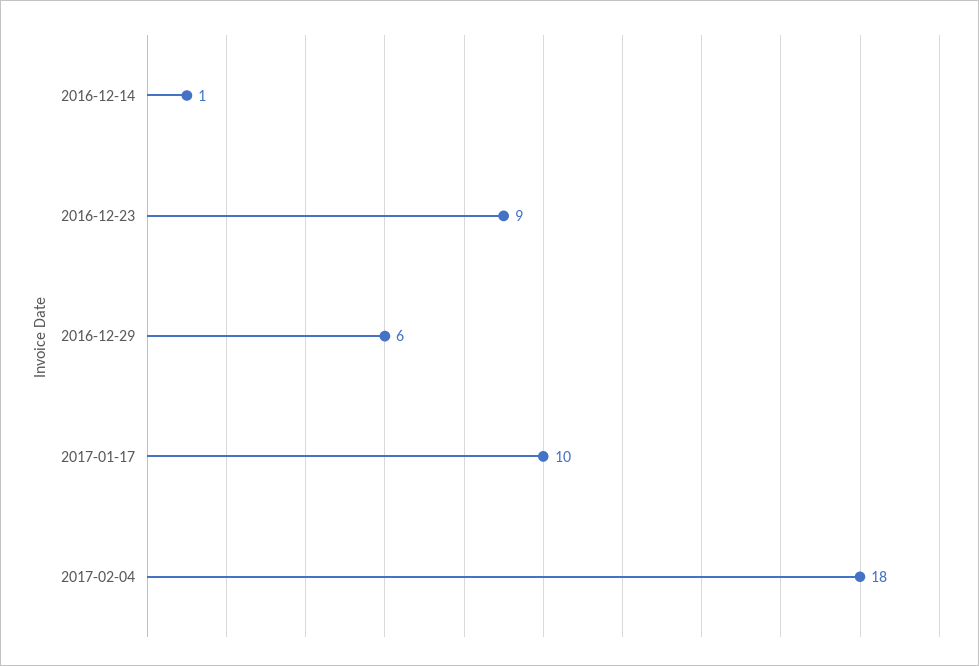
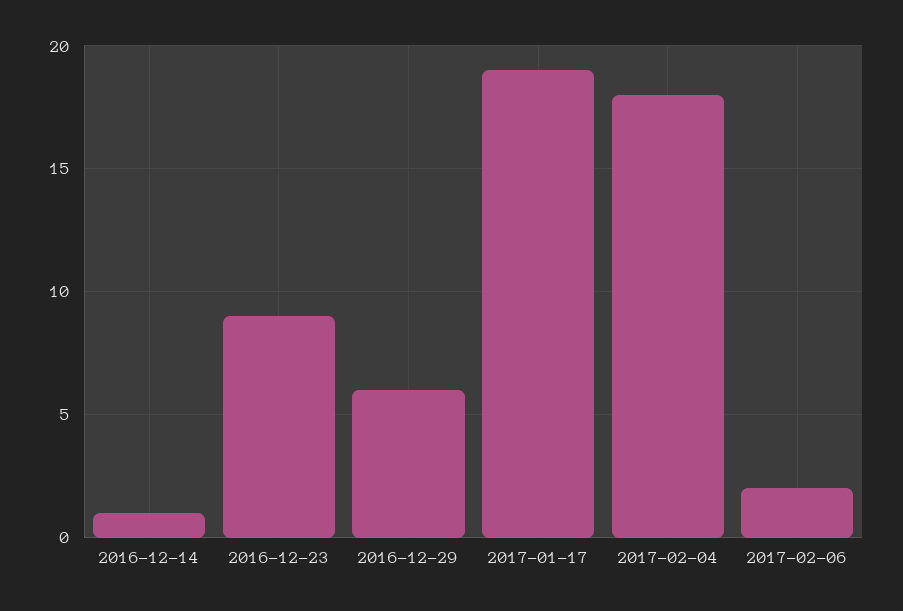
2017-01-17: 10 -> 19
2017-02-06: none -> 2

